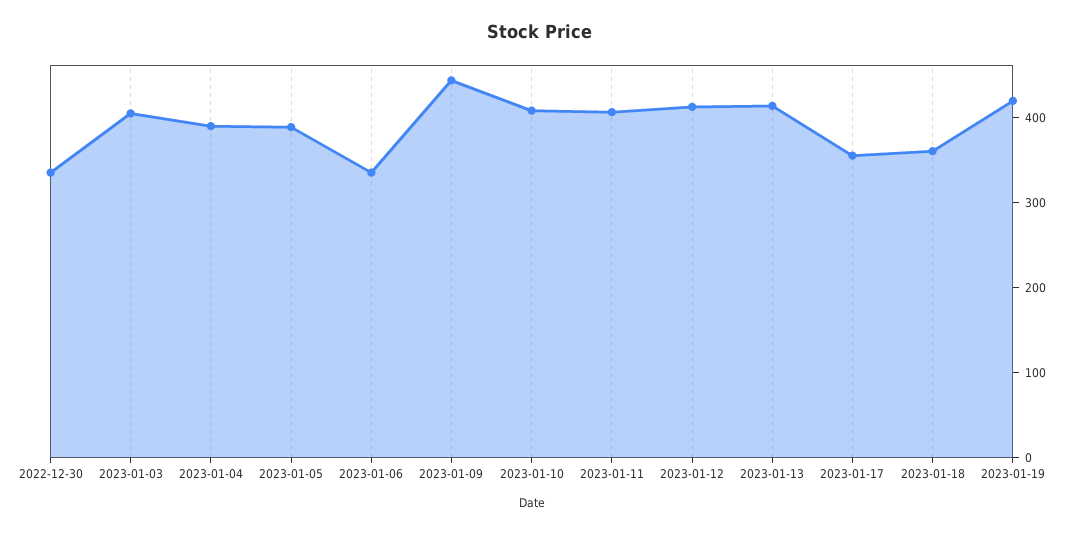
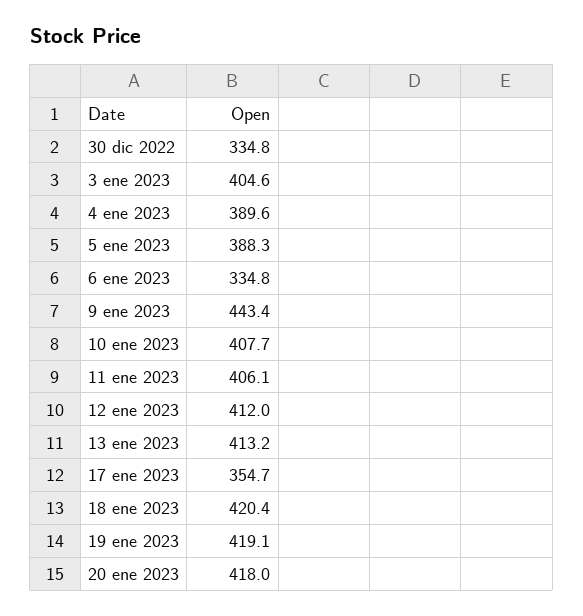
2023-01-18: 360 -> 420.4
20 ene 2023: none -> 418

